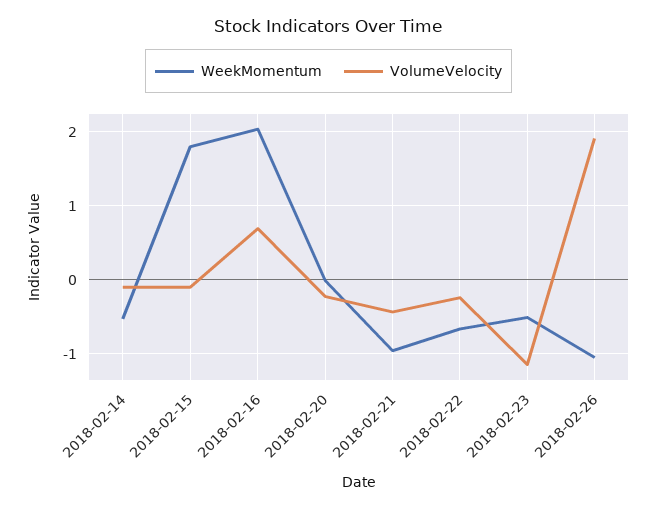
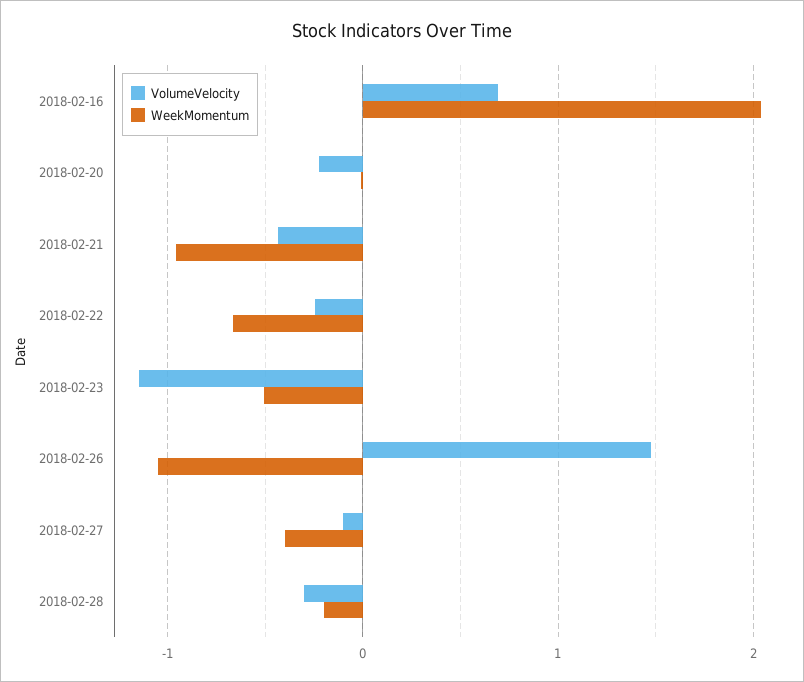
WeekMomentum, 2018-02-14: -0.5 -> none
VolumeVelocity, 2018-02-14: -0.1 -> none
WeekMomentum, 2018-02-15: 1.8 -> none
VolumeVelocity, 2018-02-15: -0.1 -> none
VolumeVelocity, 2018-02-26: 1.9 -> 1.5
VolumeVelocity, 2018-02-27: none -> -0.1
WeekMomentum, 2018-02-27: none -> -0.4
VolumeVelocity, 2018-02-28: none -> -0.3
WeekMomentum, 2018-02-28: none -> -0.2

